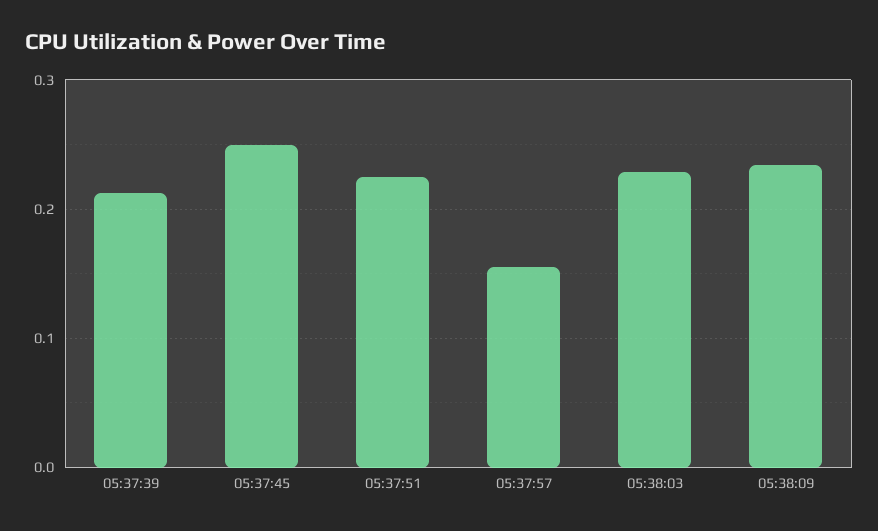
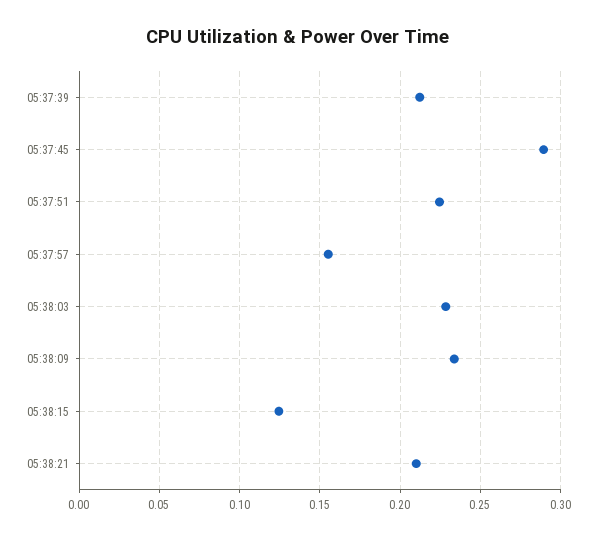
05:37:45: 0.25 -> 0.29
05:38:15: none -> 0.125
05:38:21: none -> 0.21

